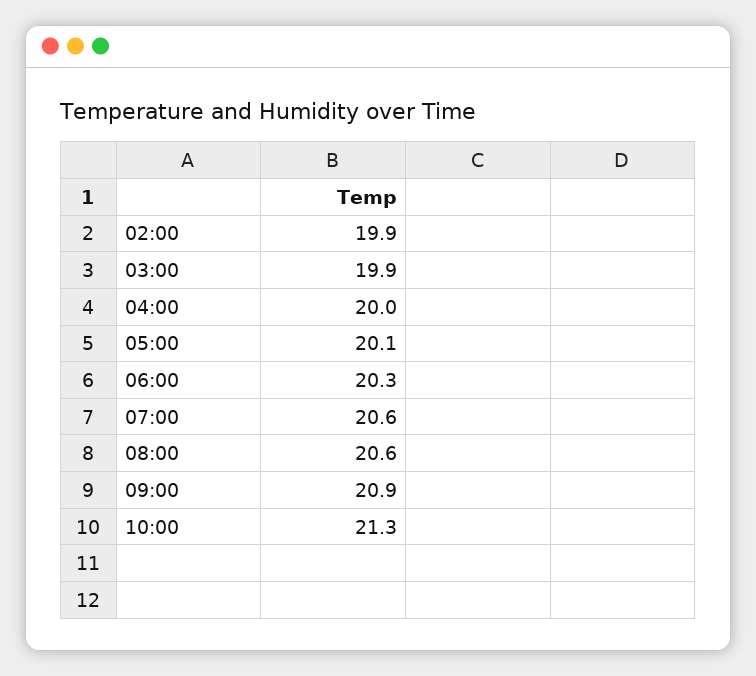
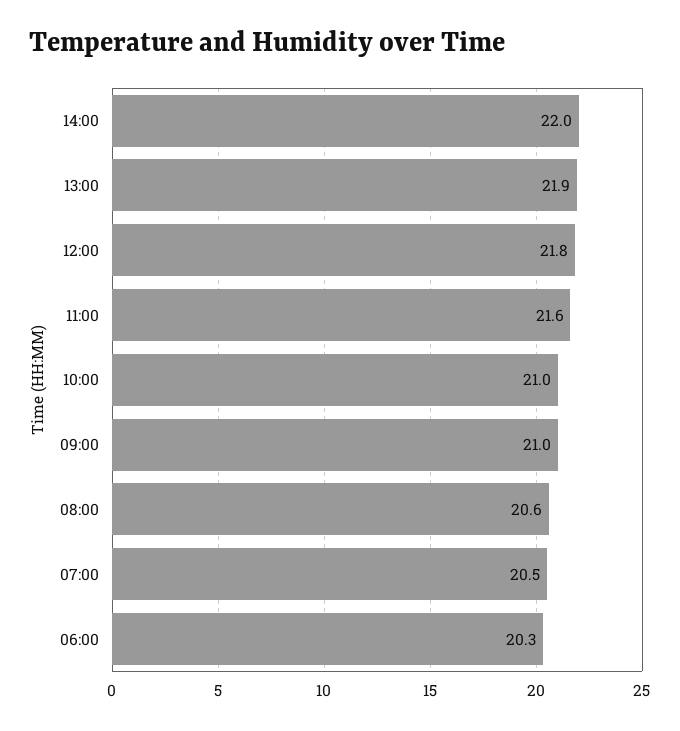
02:00: 19.9 -> none
03:00: 19.9 -> none
04:00: 20 -> none
05:00: 20.1 -> none
07:00: 20.6 -> 20.5
09:00: 20.9 -> 21
10:00: 21.3 -> 21
14:00: none -> 22
13:00: none -> 21.9
12:00: none -> 21.8
11:00: none -> 21.6

